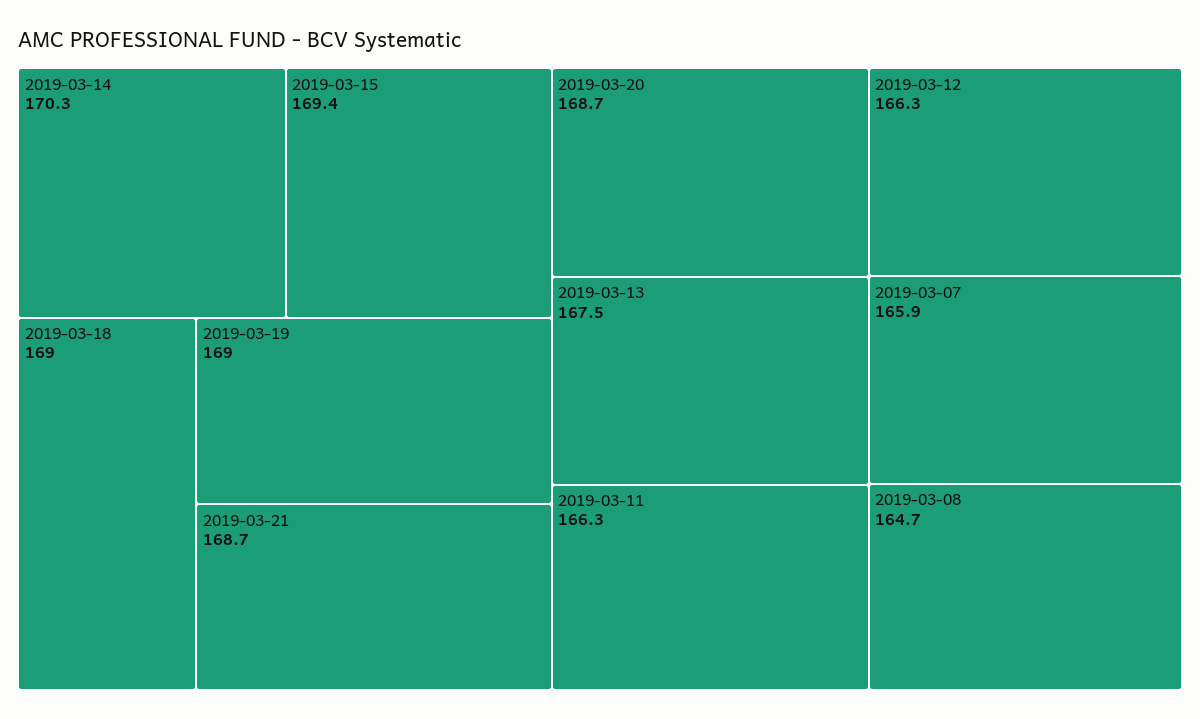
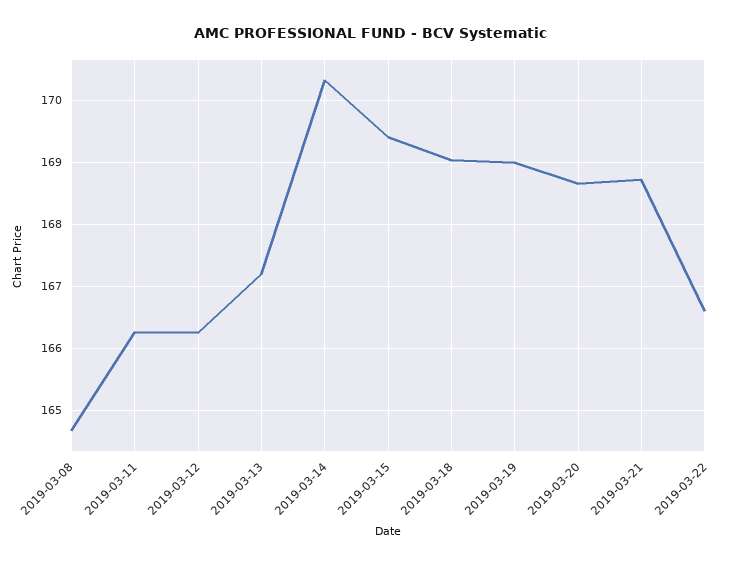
2019-03-13: 167.5 -> 167.2
2019-03-07: 165.9 -> none
2019-03-22: none -> 166.6

